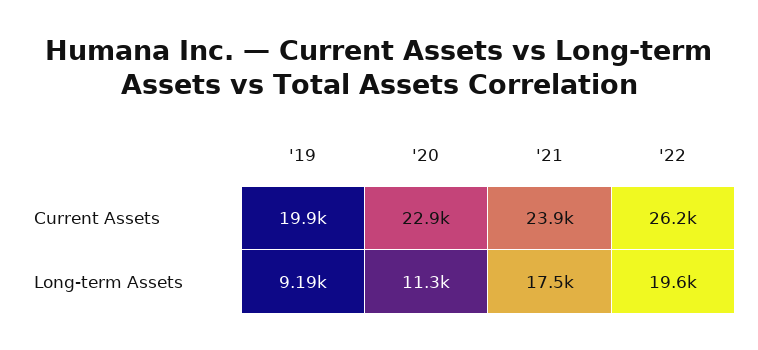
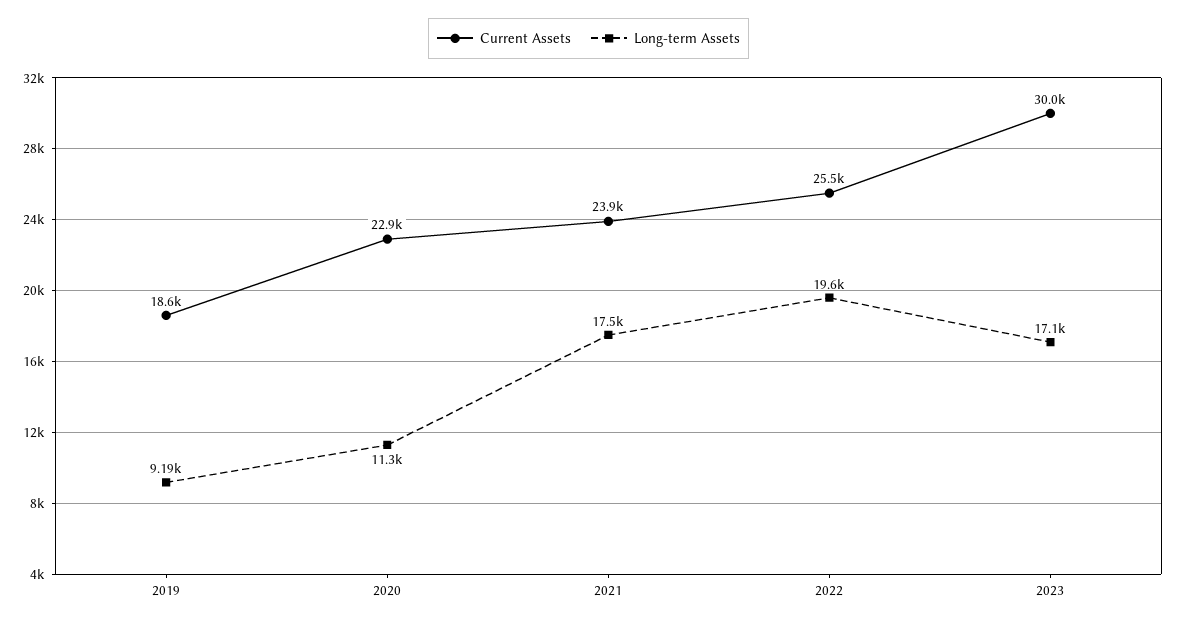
Current Assets, '19: 19900 -> 18600
Current Assets, '22: 26200 -> 25500
Current Assets, 2023: none -> 30000
Long-term Assets, 2023: none -> 17100

